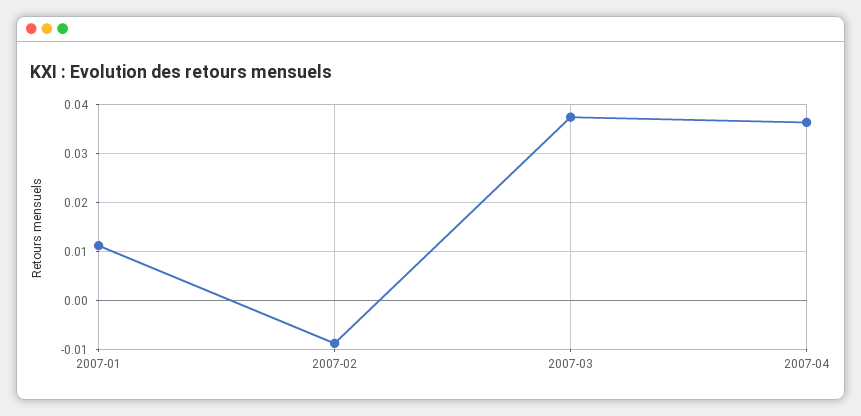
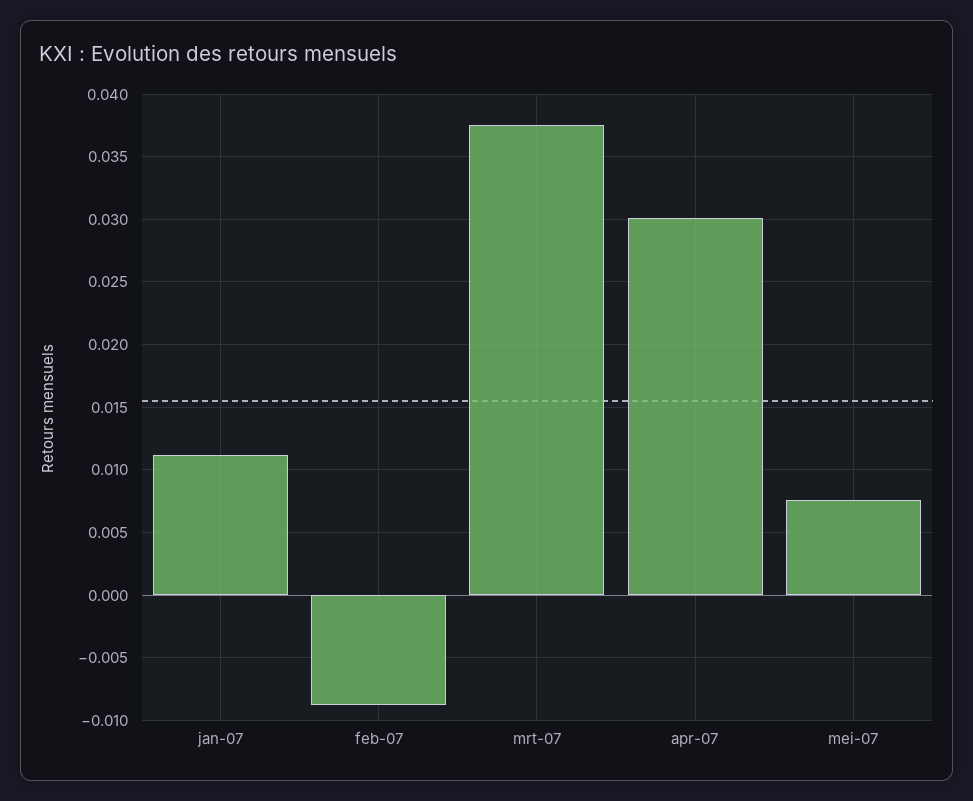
2007-04: 0.036 -> 0.03
mei-07: none -> 0.0075

